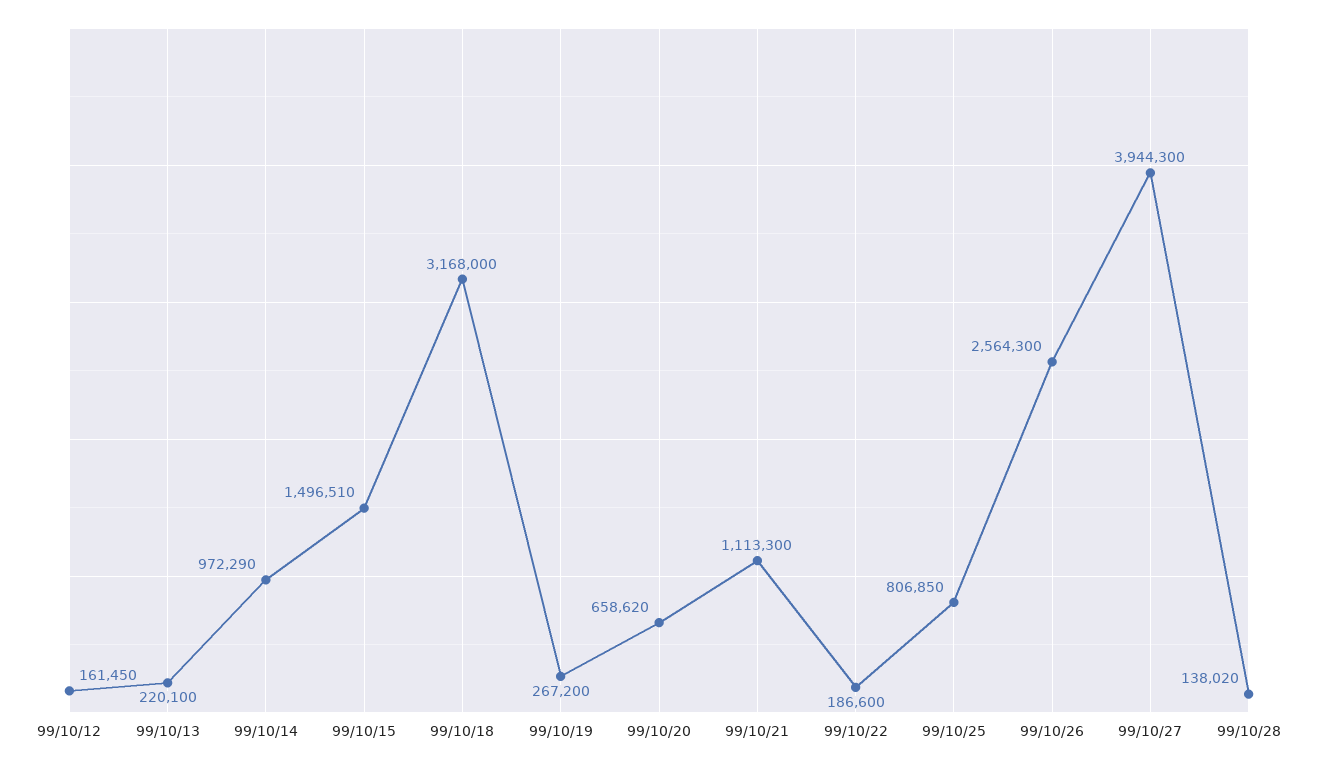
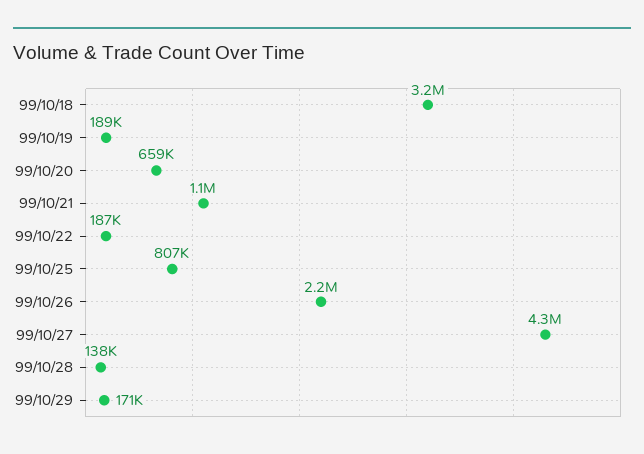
99/10/12: 161450 -> none
99/10/13: 220100 -> none
99/10/14: 972290 -> none
99/10/15: 1496510 -> none
99/10/19: 267200 -> 189000
99/10/26: 2564300 -> 2200000
99/10/27: 3944300 -> 4300000
99/10/29: none -> 171000

